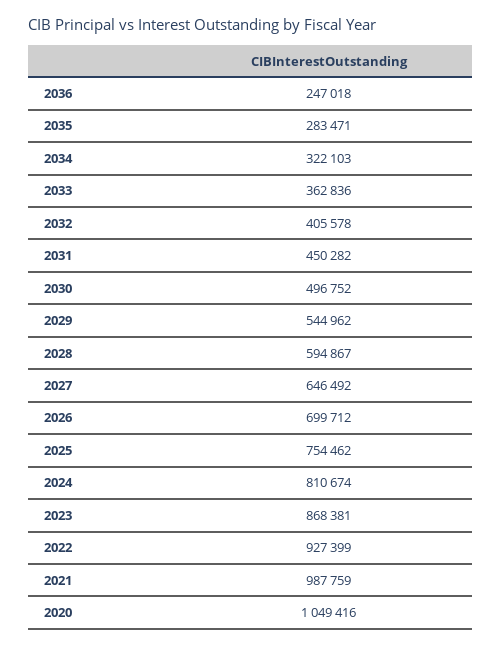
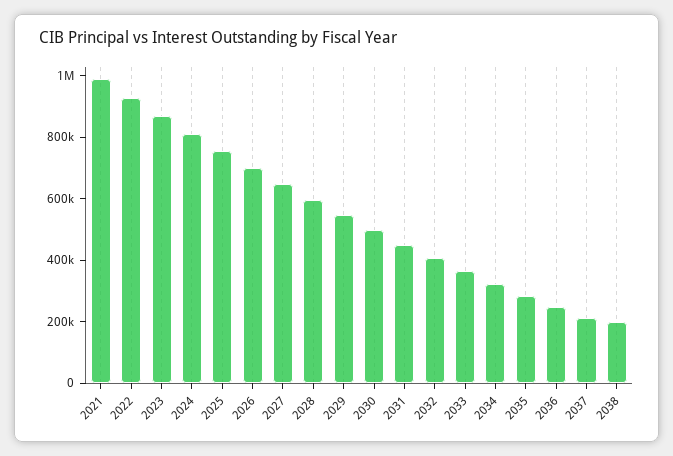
2020: 1049416 -> none
2037: none -> 200000
2038: none -> 200000

